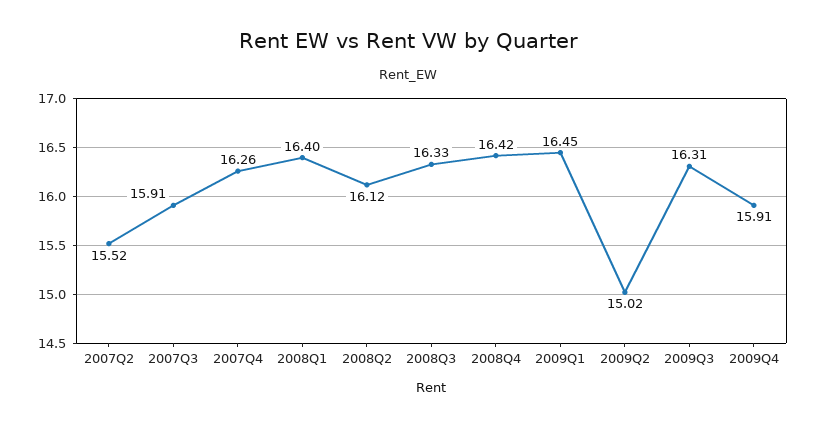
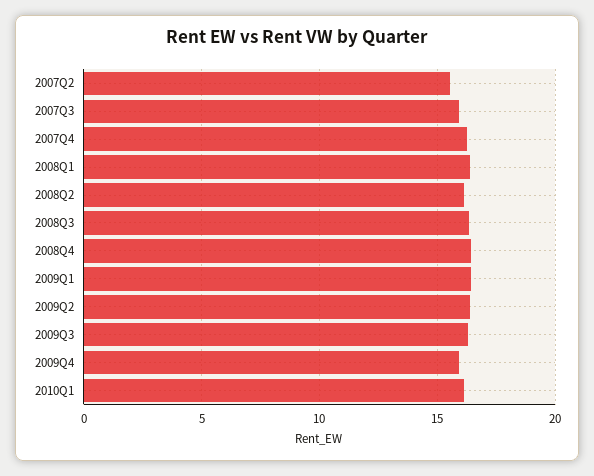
2009Q2: 15.02 -> 16.5
2010Q1: none -> 16

